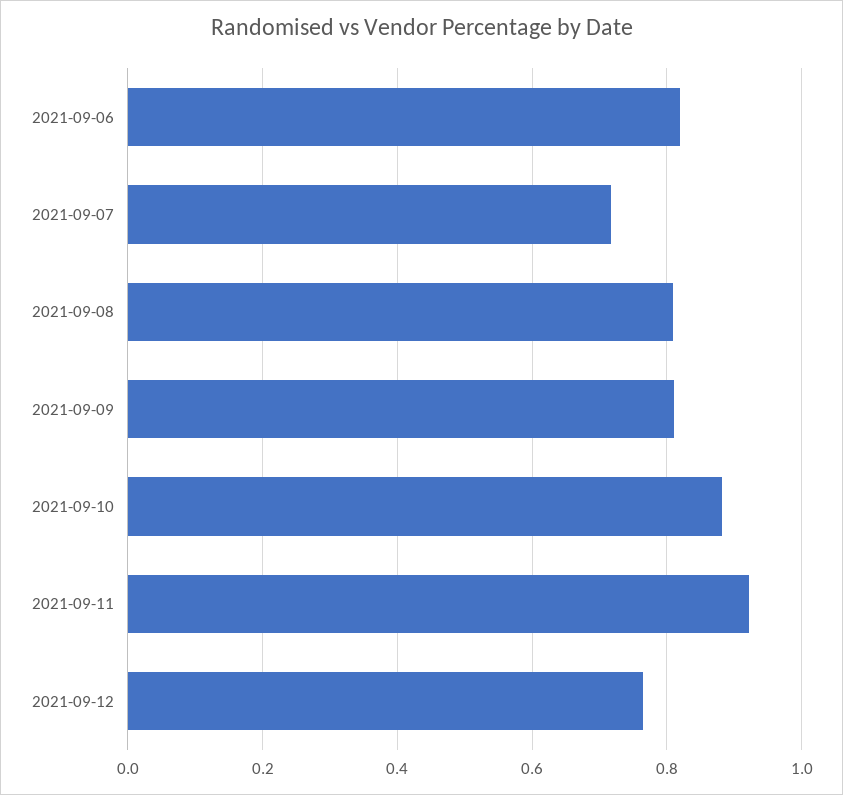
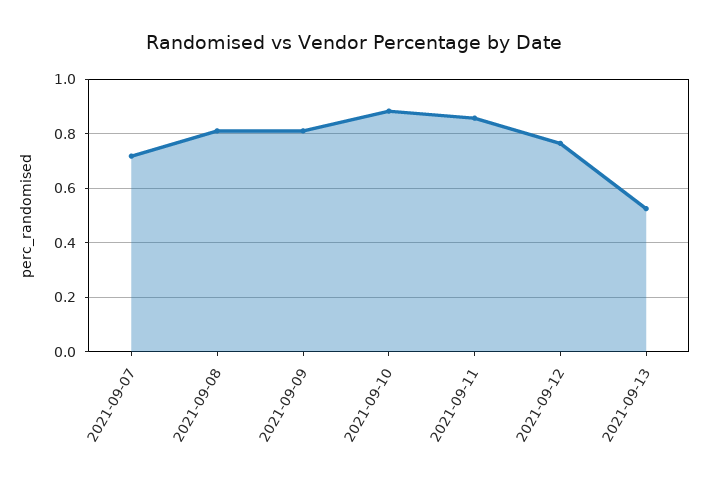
2021-09-06: 0.82 -> none
2021-09-11: 0.92 -> 0.85
2021-09-13: none -> 0.525

